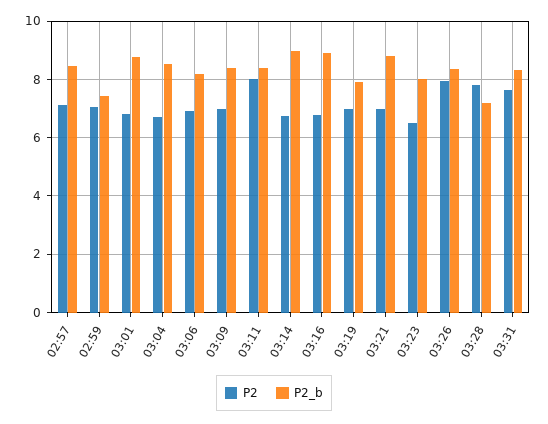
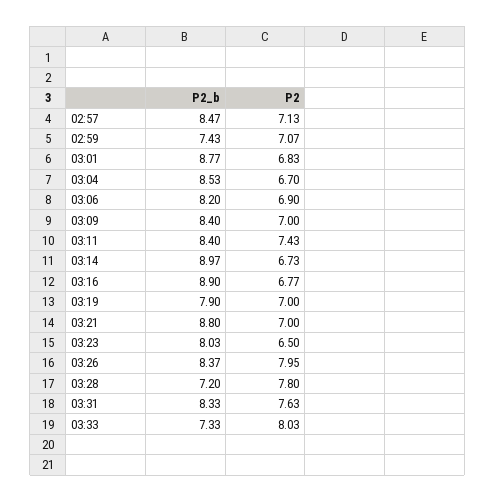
P2, 03:11: 8 -> 7.43
P2_b, 03:33: none -> 7.33
P2, 03:33: none -> 8.03

